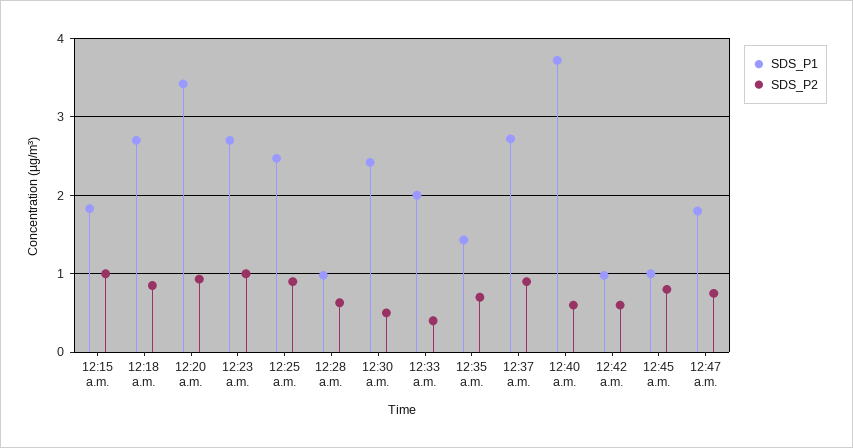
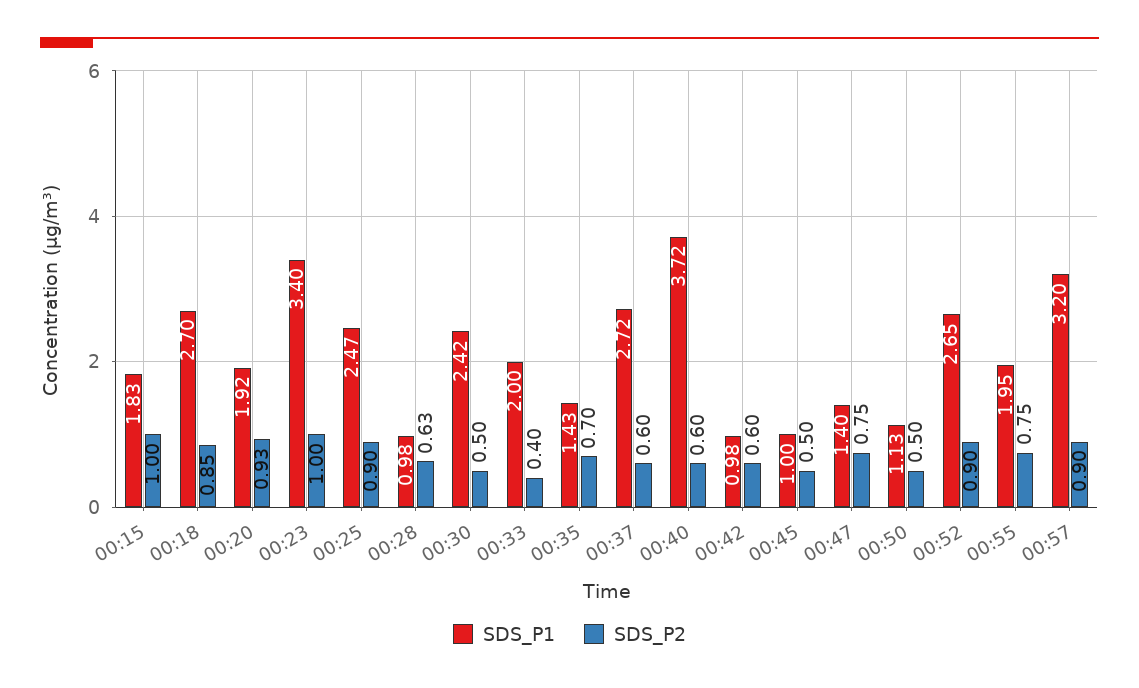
SDS_P1, 12:20 a.m.: 3.4 -> 1.92
SDS_P1, 12:23 a.m.: 2.7 -> 3.4
SDS_P2, 12:37 a.m.: 0.9 -> 0.6
SDS_P2, 12:45 a.m.: 0.8 -> 0.5
SDS_P1, 12:47 a.m.: 1.8 -> 1.4
SDS_P1, 00:50: none -> 1.13
SDS_P2, 00:50: none -> 0.5
SDS_P1, 00:52: none -> 2.65
SDS_P2, 00:52: none -> 0.9
SDS_P1, 00:55: none -> 1.95
SDS_P2, 00:55: none -> 0.75
SDS_P1, 00:57: none -> 3.2
SDS_P2, 00:57: none -> 0.9

